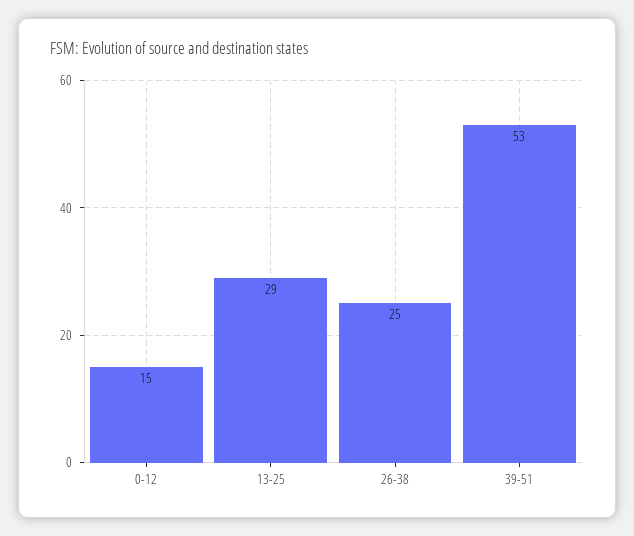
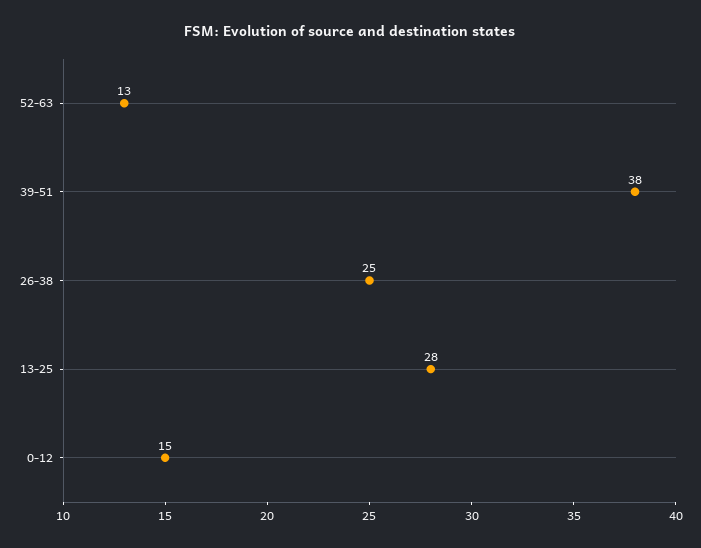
13-25: 29 -> 28
39-51: 53 -> 38
52-63: none -> 13

